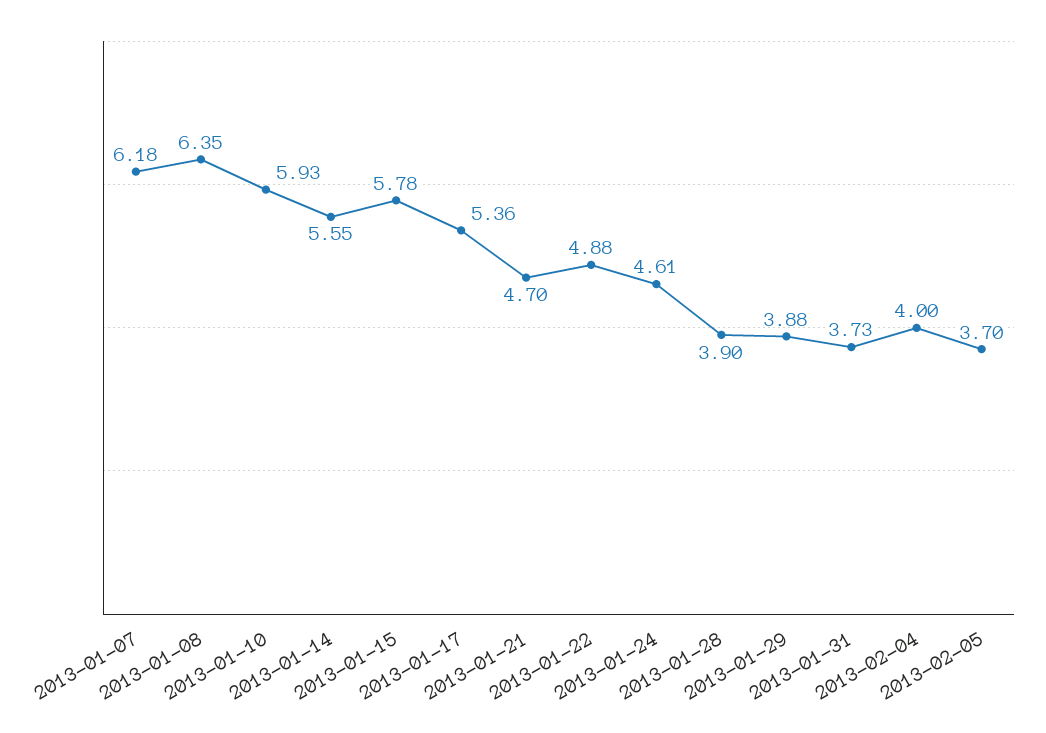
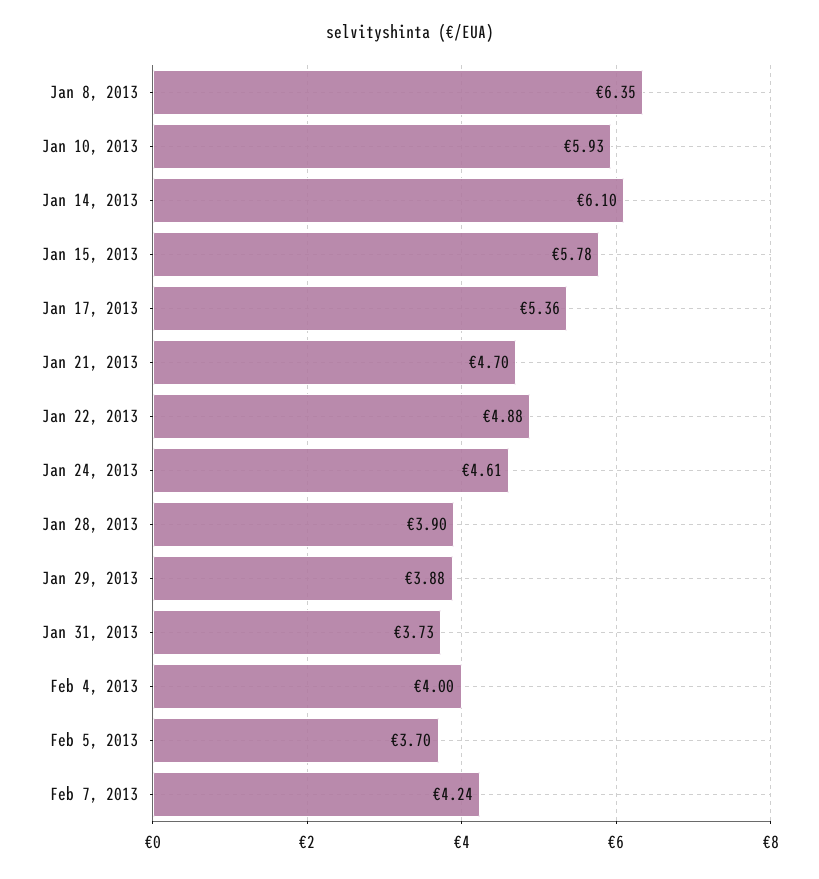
2013-01-07: 6.18 -> none
2013-01-14: 5.55 -> 6.1
Feb 7, 2013: none -> 4.24

